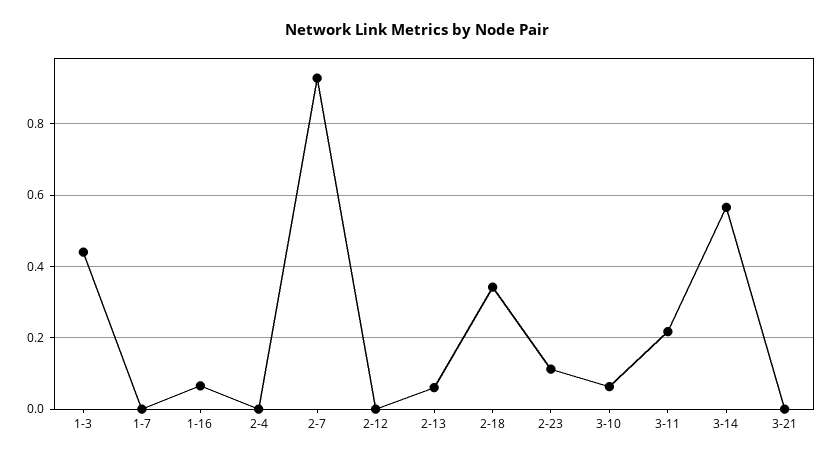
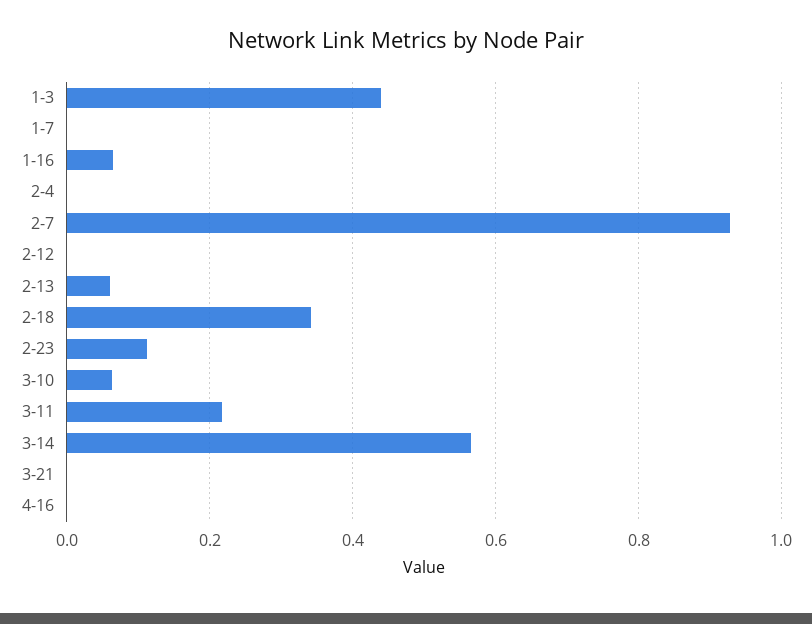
4-16: none -> 0

